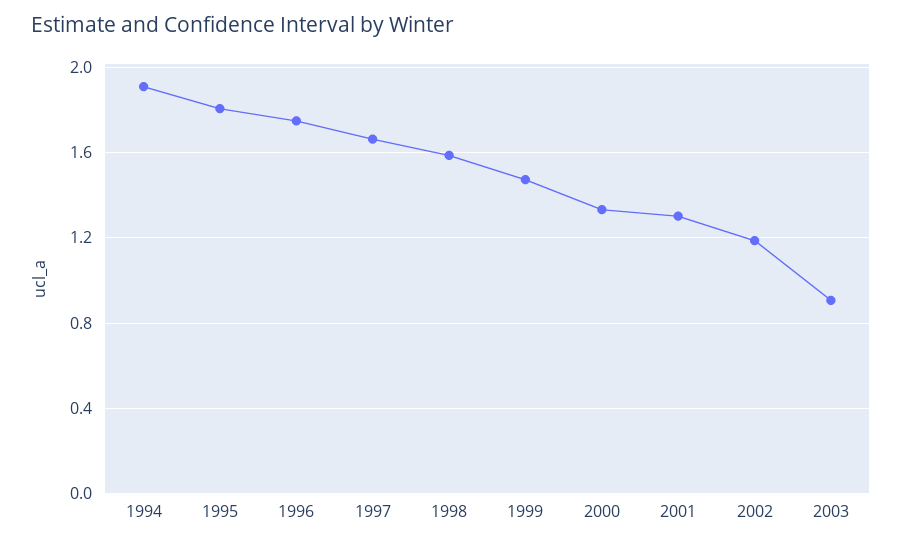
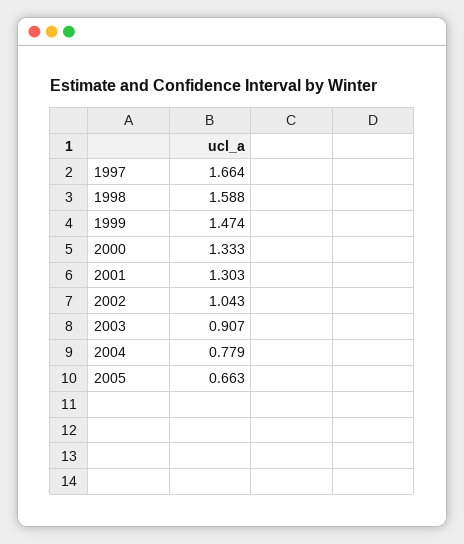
1994: 1.9 -> none
1995: 1.8 -> none
1996: 1.75 -> none
2002: 1.2 -> 1.043
2004: none -> 0.779
2005: none -> 0.663

